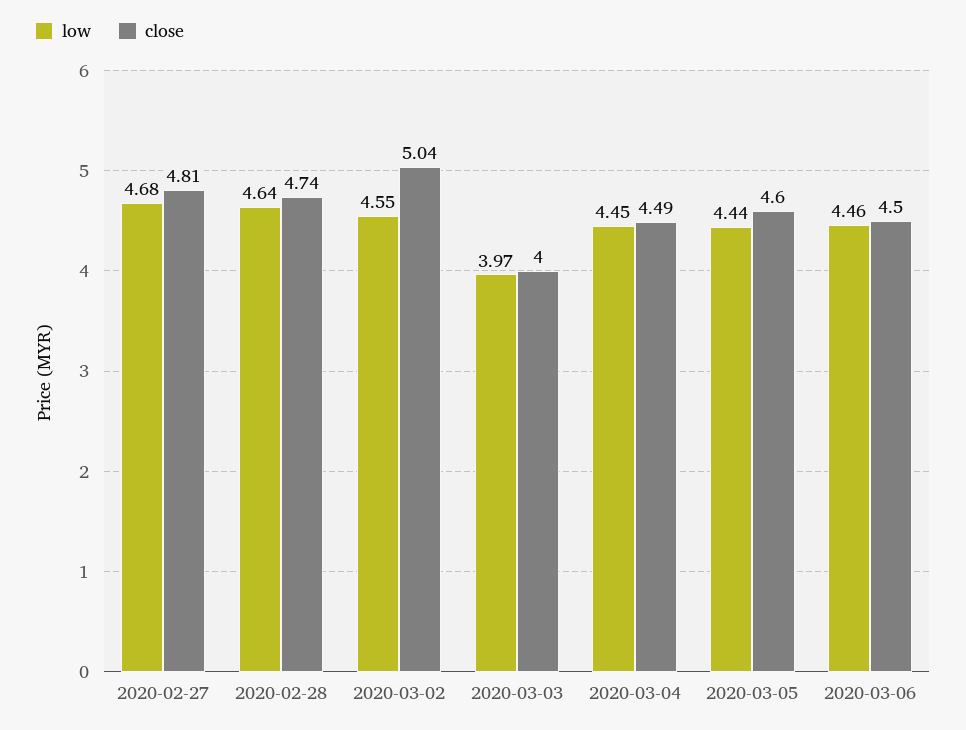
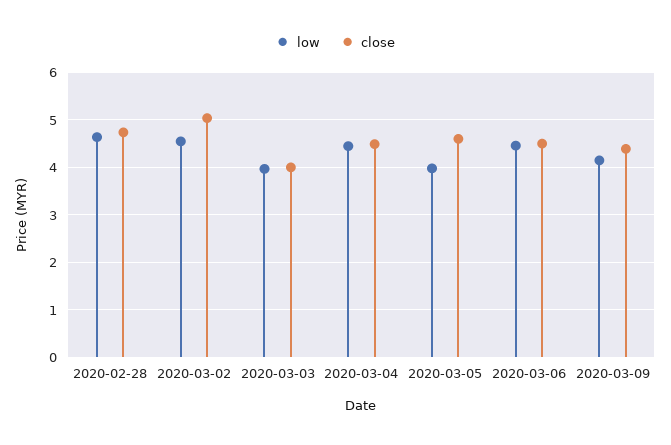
low, 2020-02-27: 4.68 -> none
close, 2020-02-27: 4.81 -> none
low, 2020-03-05: 4.44 -> 4
low, 2020-03-09: none -> 4.2
close, 2020-03-09: none -> 4.4

